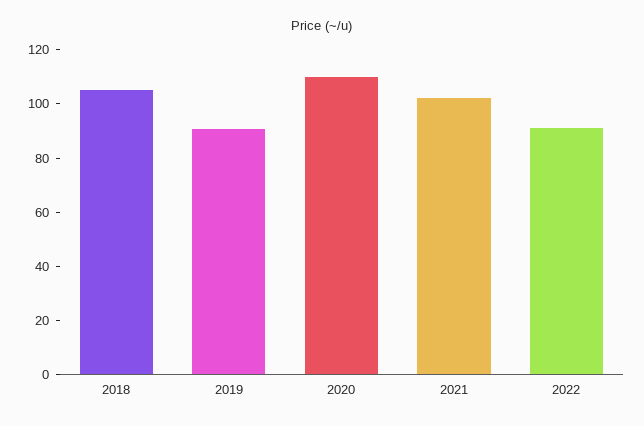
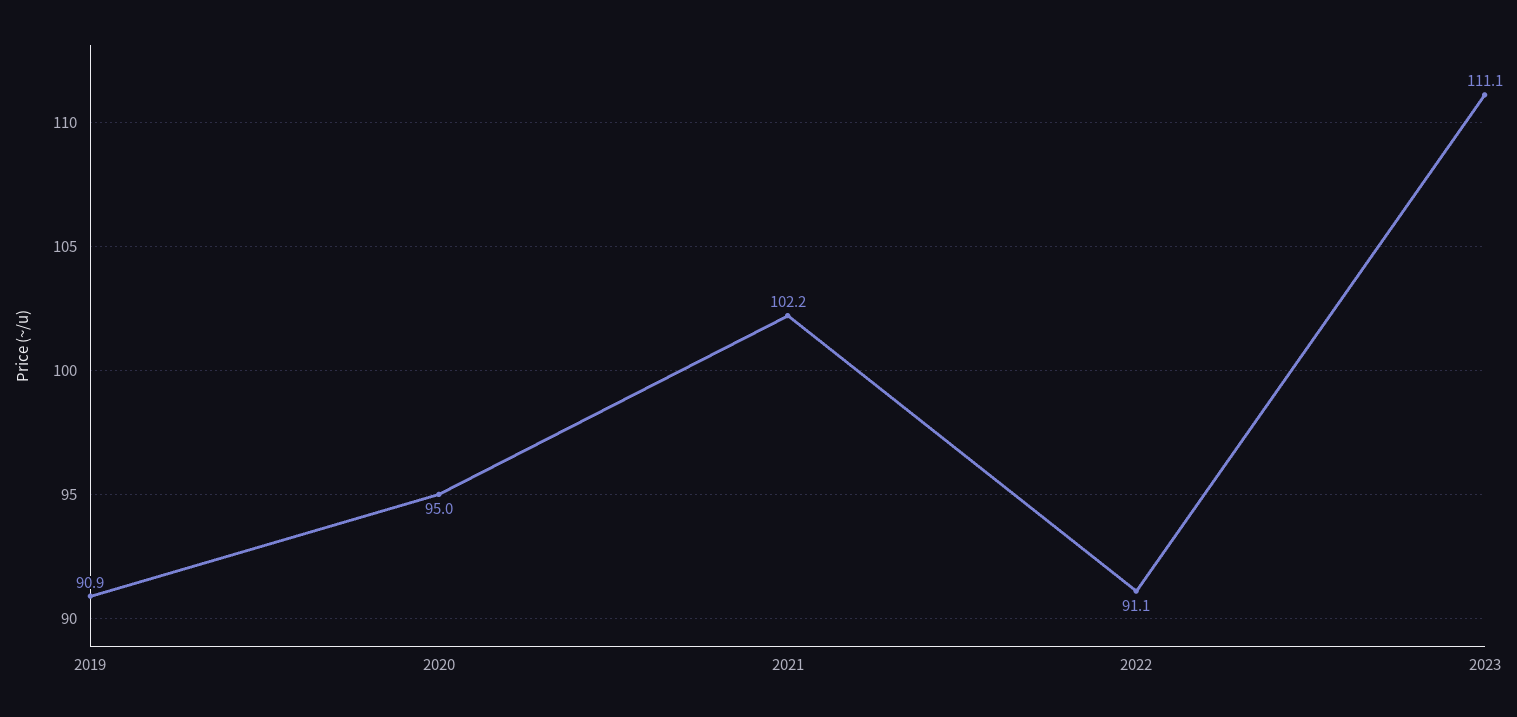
2018: 105 -> none
2020: 110 -> 95
2023: none -> 111.1

